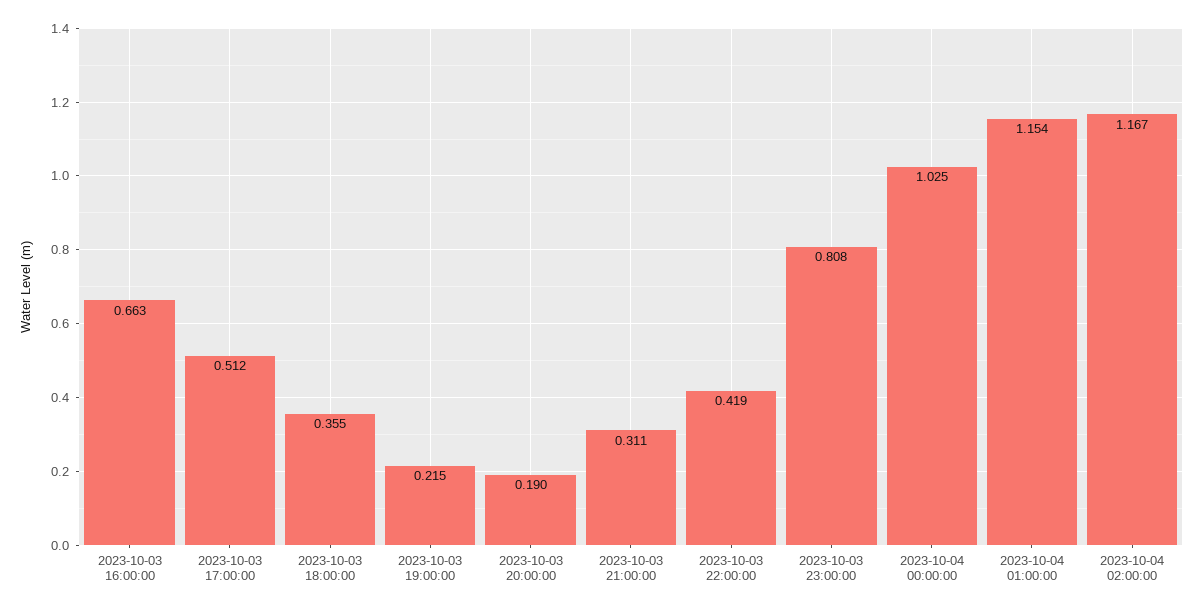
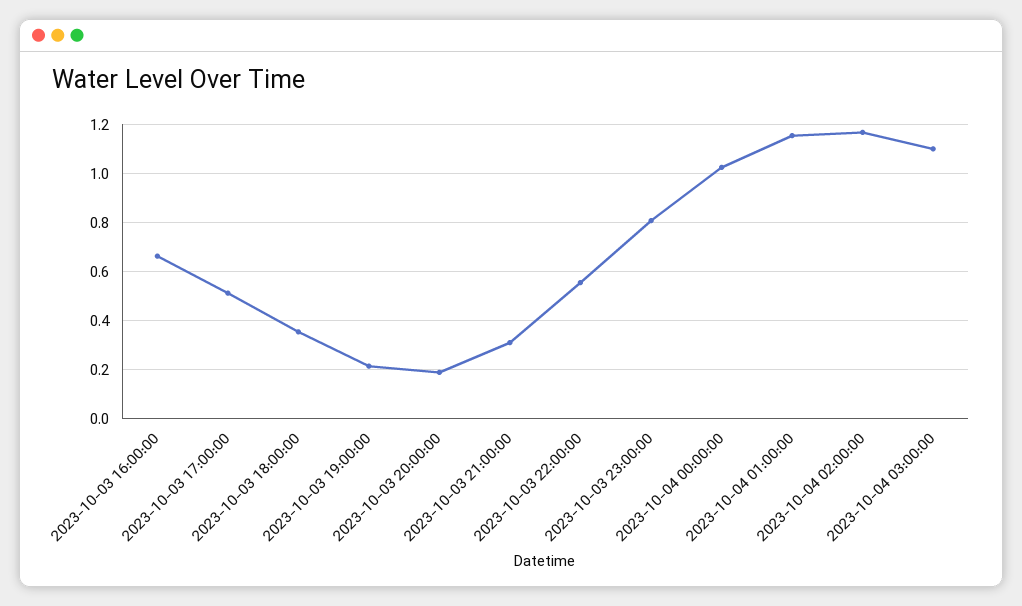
2023-10-03 22:00:00: 0.419 -> 0.55
2023-10-04 03:00:00: none -> 1.1

